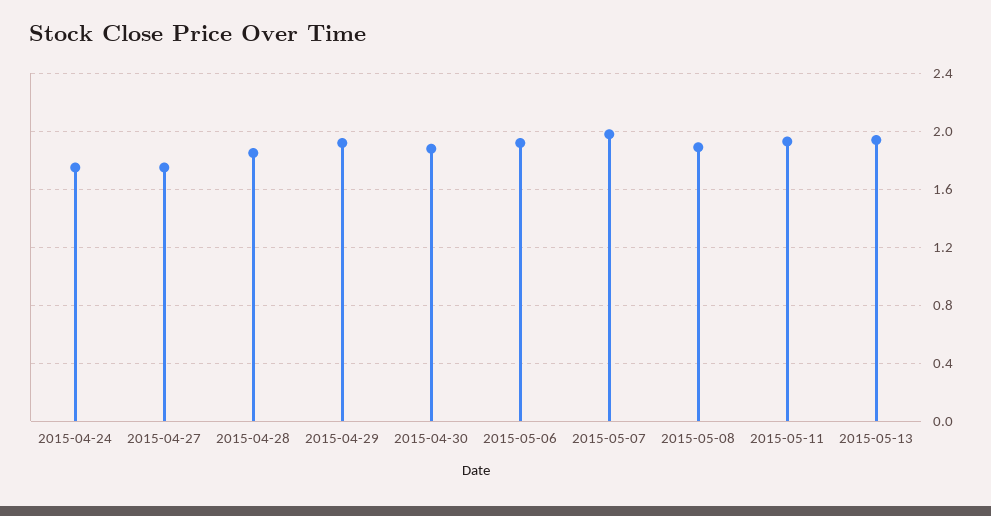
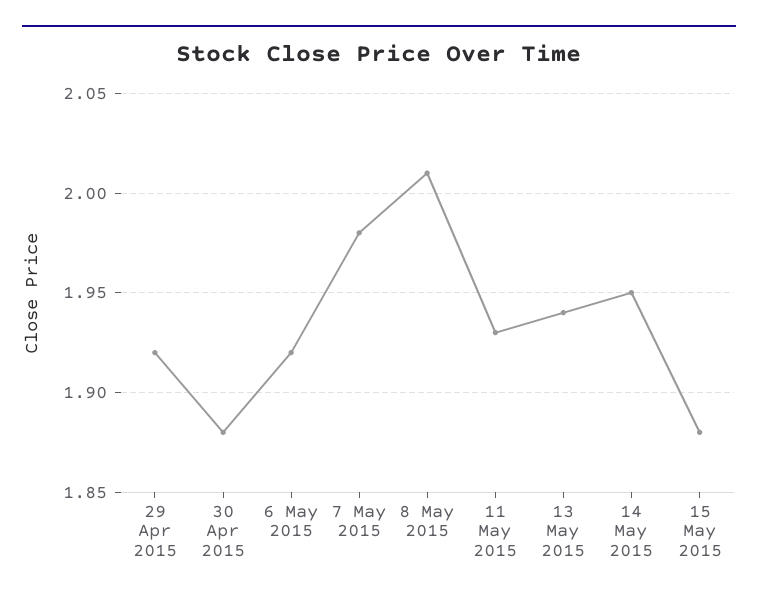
2015-04-24: 1.75 -> none
2015-04-27: 1.75 -> none
2015-04-28: 1.85 -> none
2015-05-08: 1.9 -> 2.01
14 May 2015: none -> 1.95
15 May 2015: none -> 1.88

